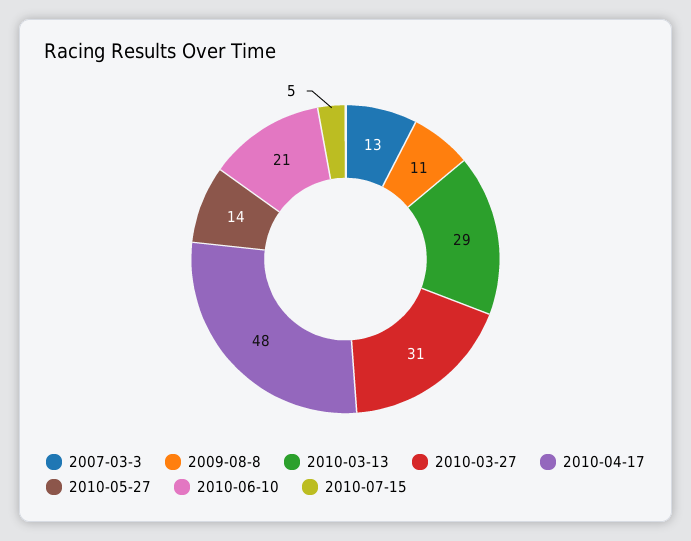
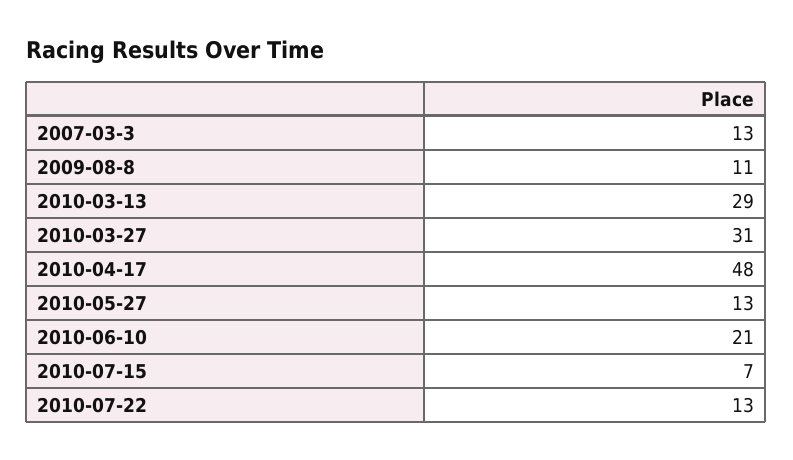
2010-05-27: 14 -> 13
2010-07-15: 5 -> 7
2010-07-22: none -> 13

